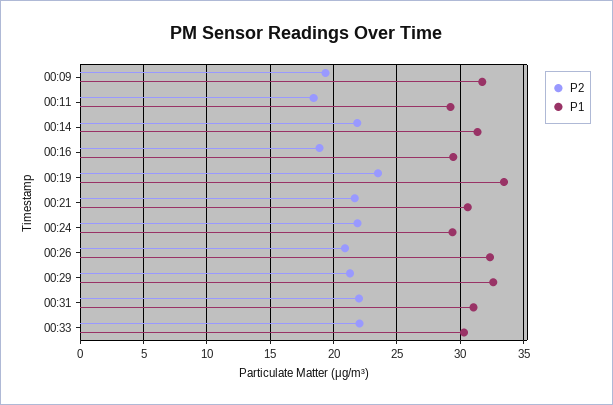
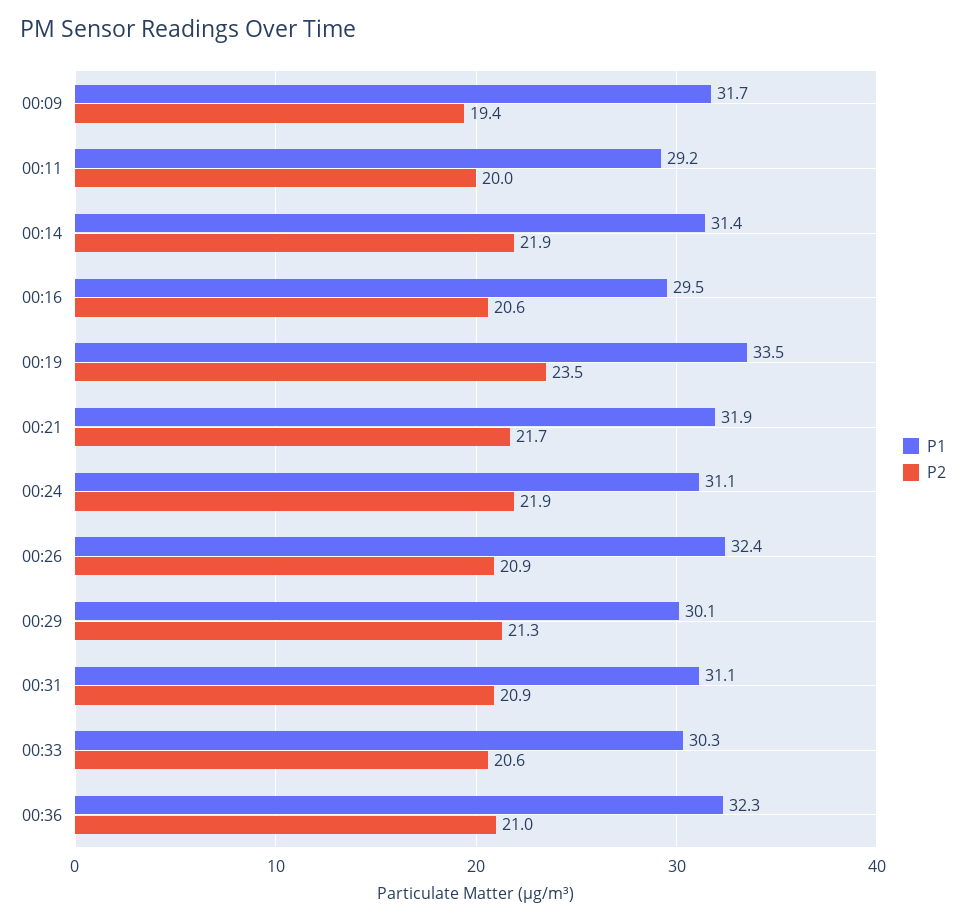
P2, 00:11: 18.5 -> 20
P2, 00:16: 19 -> 20.6
P1, 00:21: 30.5 -> 31.9
P1, 00:24: 29.5 -> 31.1
P1, 00:29: 32.5 -> 30.1
P2, 00:31: 22 -> 20.9
P2, 00:33: 22 -> 20.6
P1, 00:36: none -> 32.3
P2, 00:36: none -> 21

